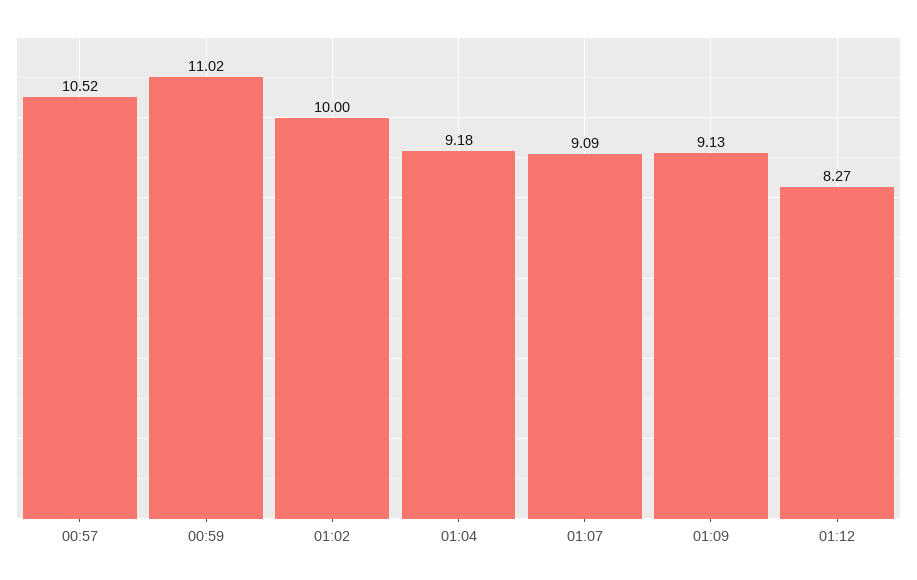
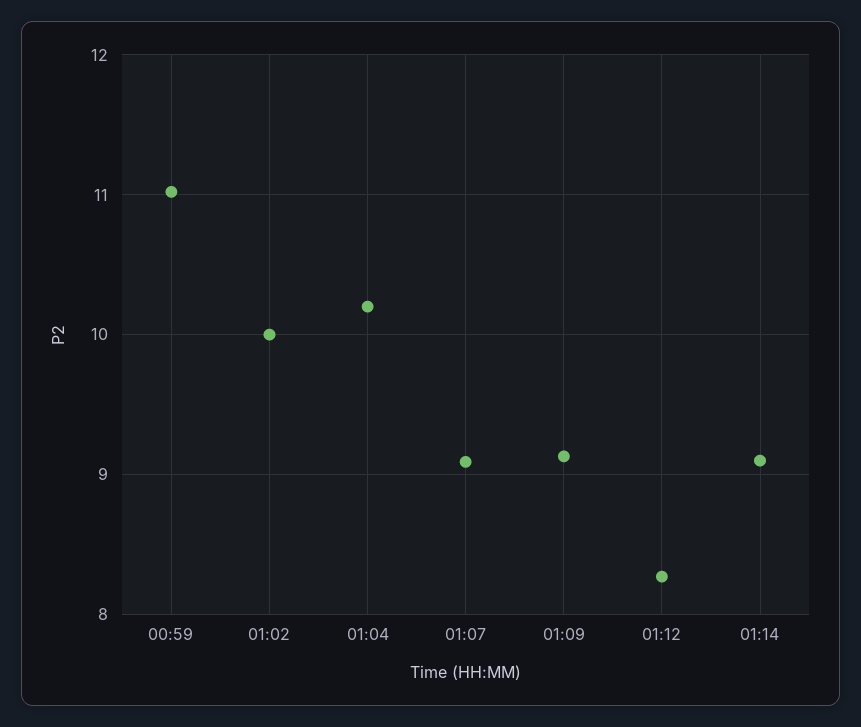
00:57: 10.52 -> none
01:04: 9.18 -> 10.2
01:14: none -> 9.1

